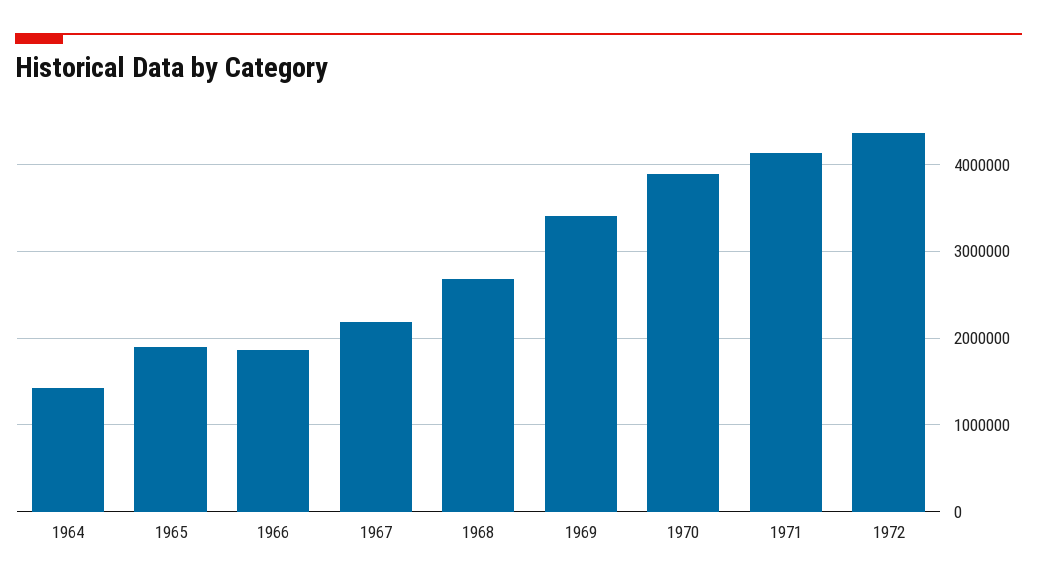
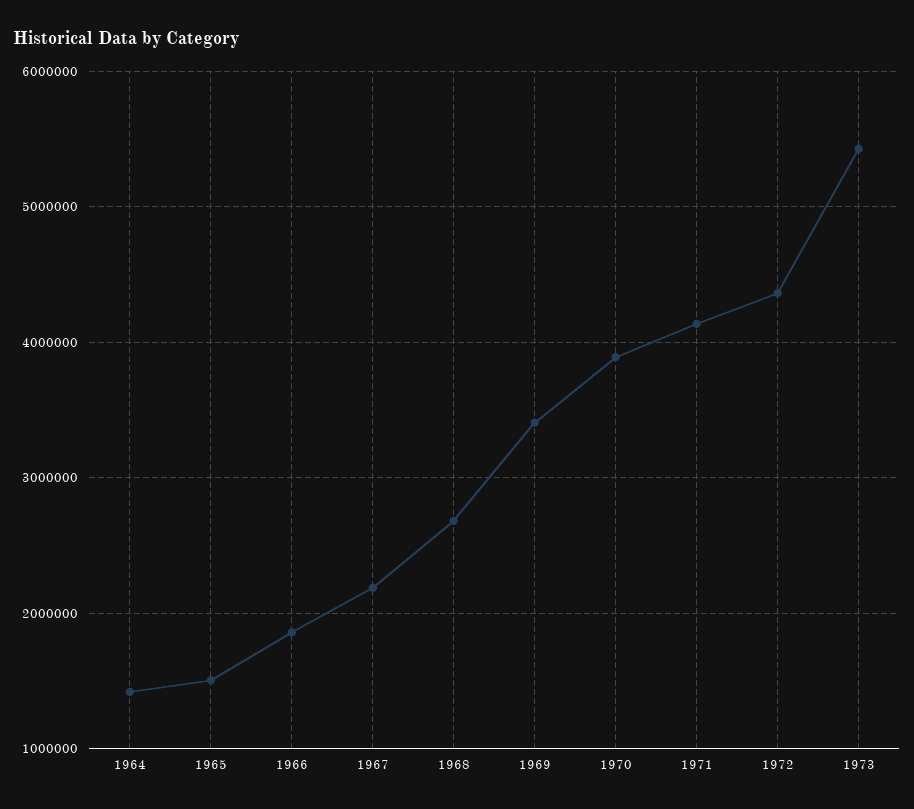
1965: 1900000 -> 1500000
1973: none -> 5400000

